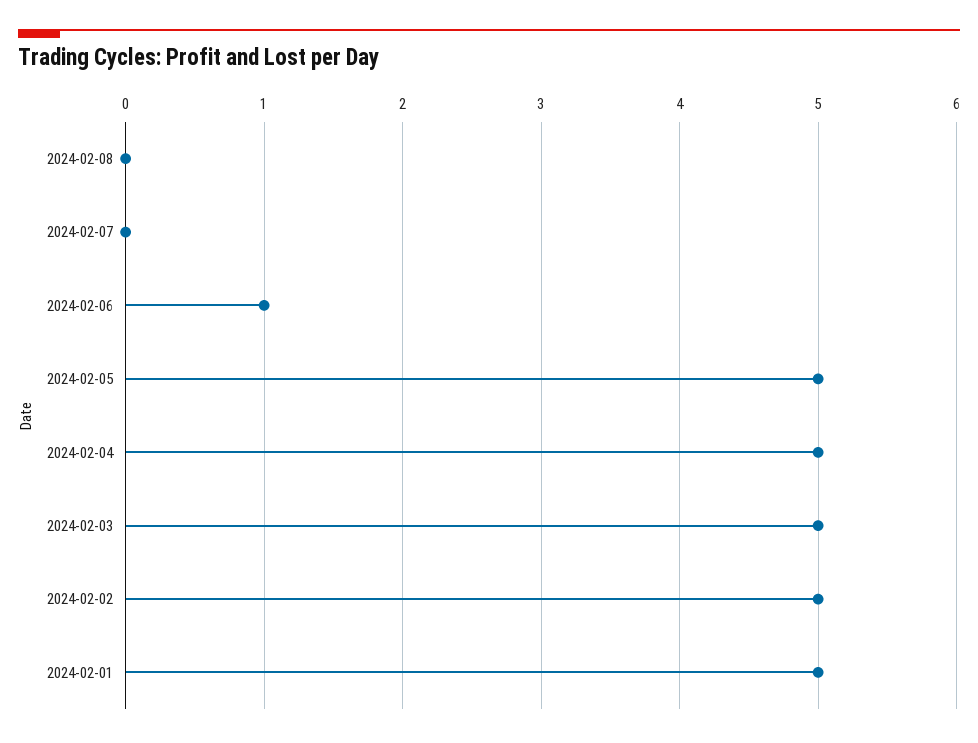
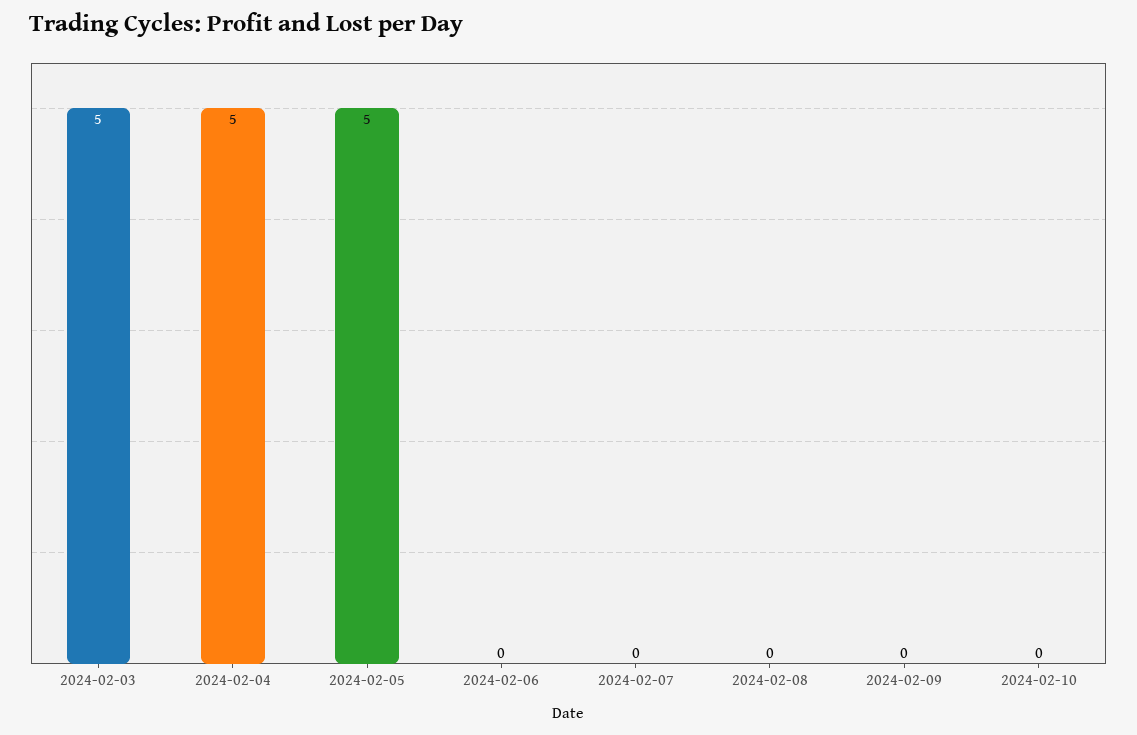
2024-02-06: 1 -> 0
2024-02-02: 5 -> none
2024-02-01: 5 -> none
2024-02-09: none -> 0
2024-02-10: none -> 0

